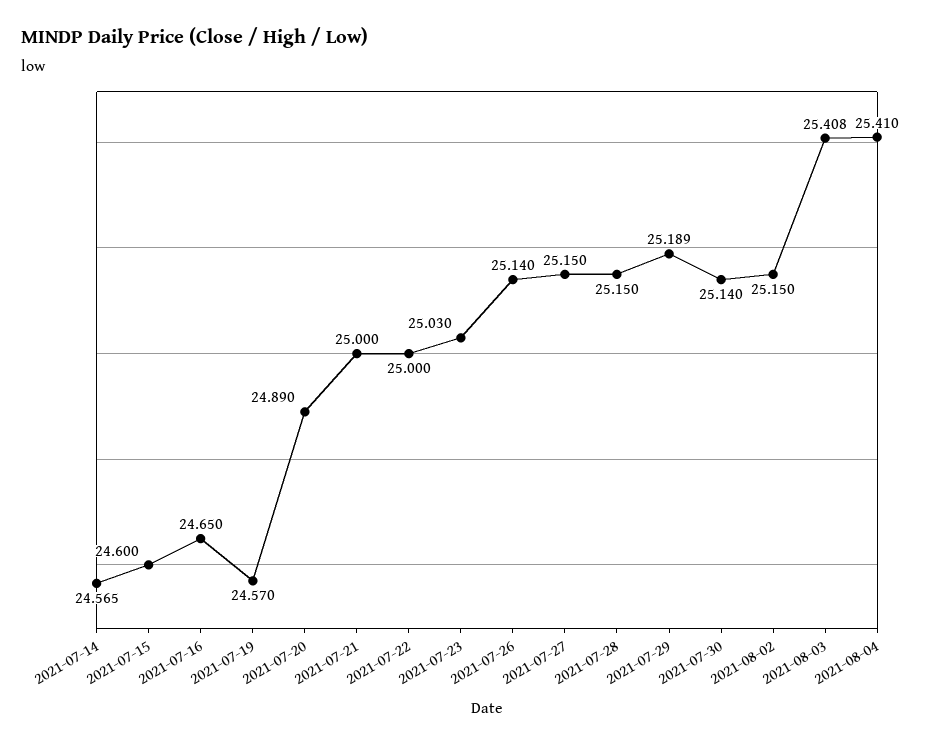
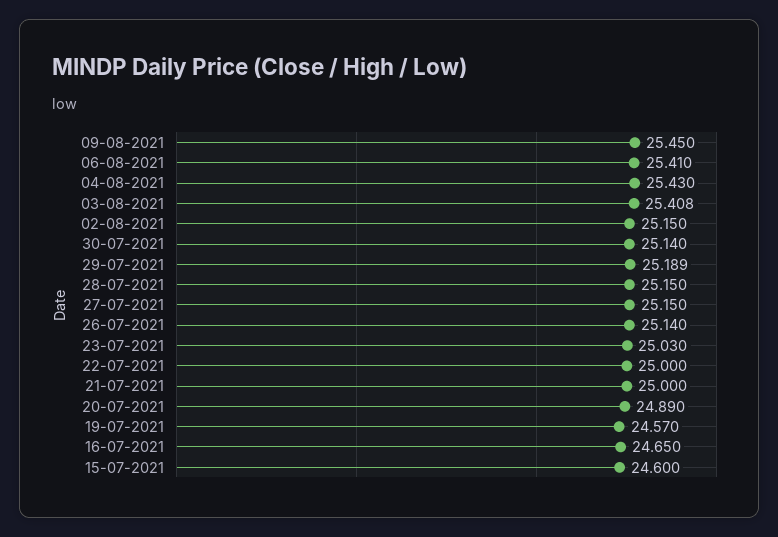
2021-07-14: 24.565 -> none
2021-08-04: 25.41 -> 25.43
09-08-2021: none -> 25.45
06-08-2021: none -> 25.41

